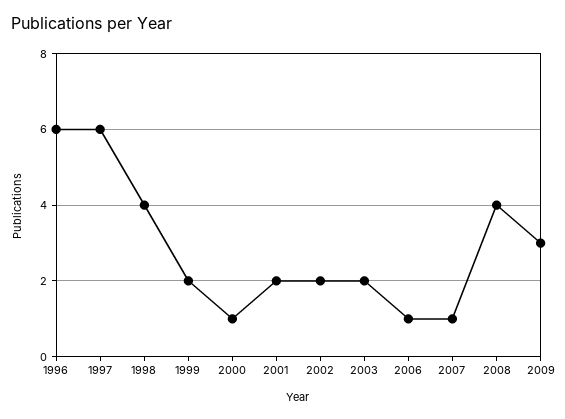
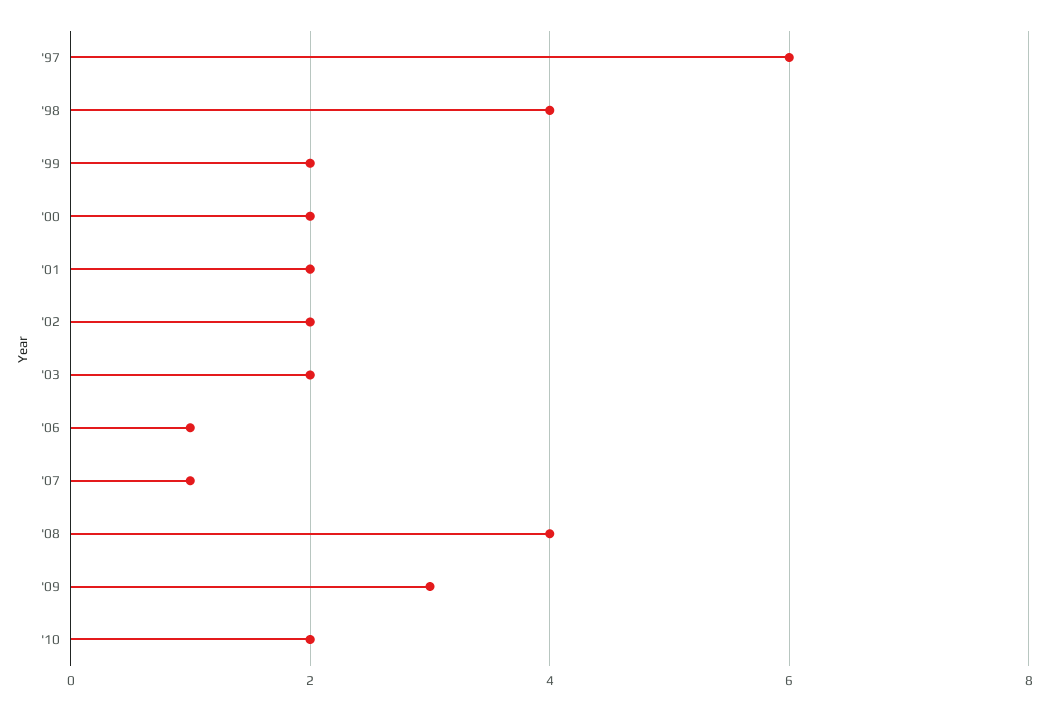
1996: 6 -> none
2000: 1 -> 2
'10: none -> 2

